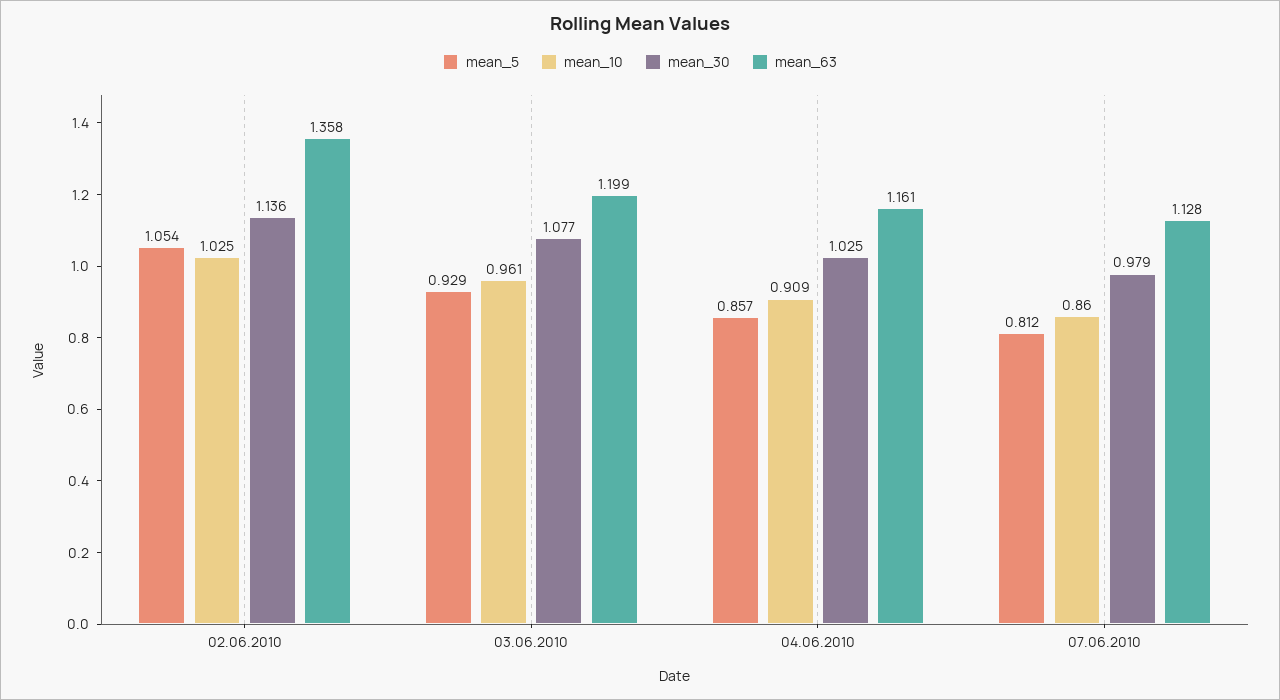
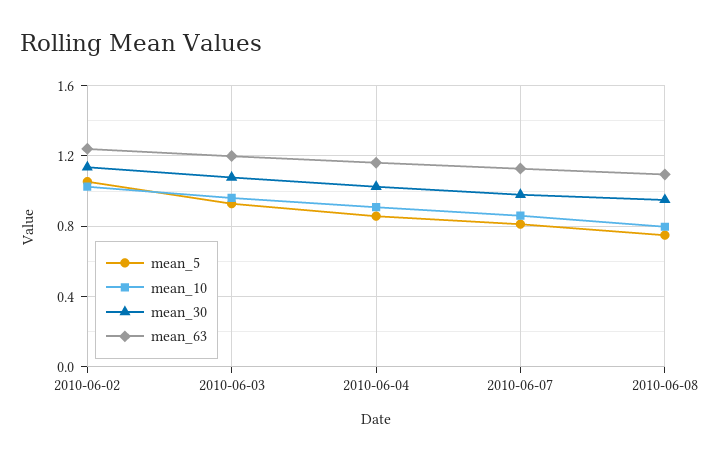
mean_63, 02.06.2010: 1.358 -> 1.25
mean_5, 2010-06-08: none -> 0.75
mean_10, 2010-06-08: none -> 0.8
mean_30, 2010-06-08: none -> 0.95
mean_63, 2010-06-08: none -> 1.1

